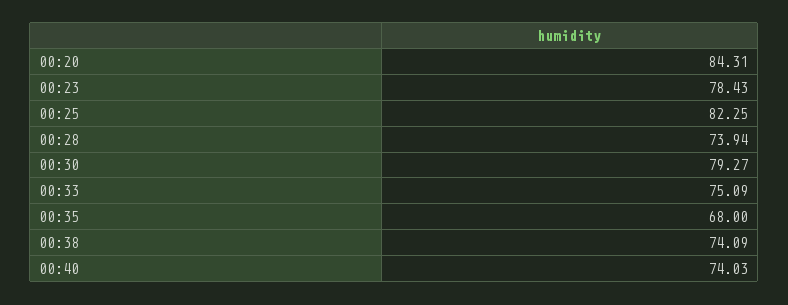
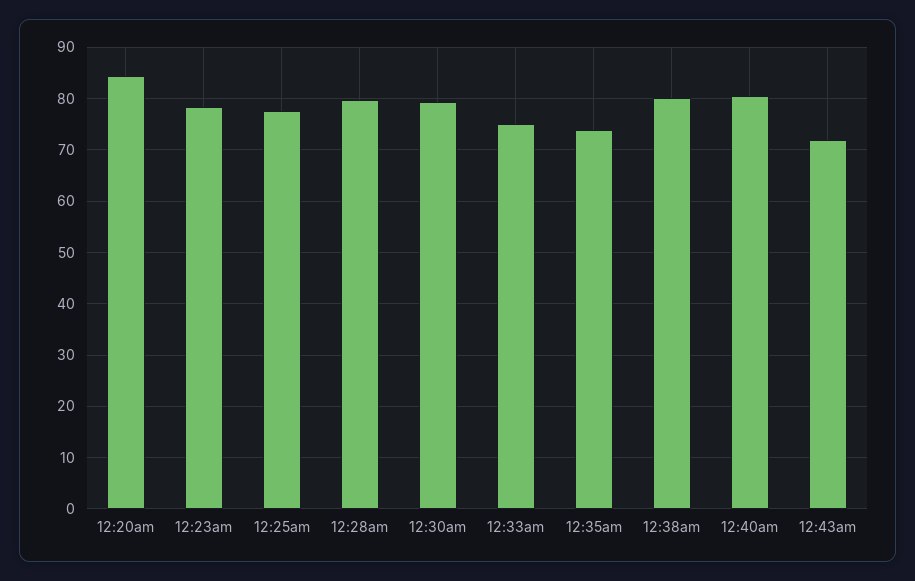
00:25: 82.25 -> 78
00:28: 73.94 -> 80
00:35: 68 -> 74
00:38: 74.09 -> 80
00:40: 74.03 -> 80
12:43am: none -> 72

